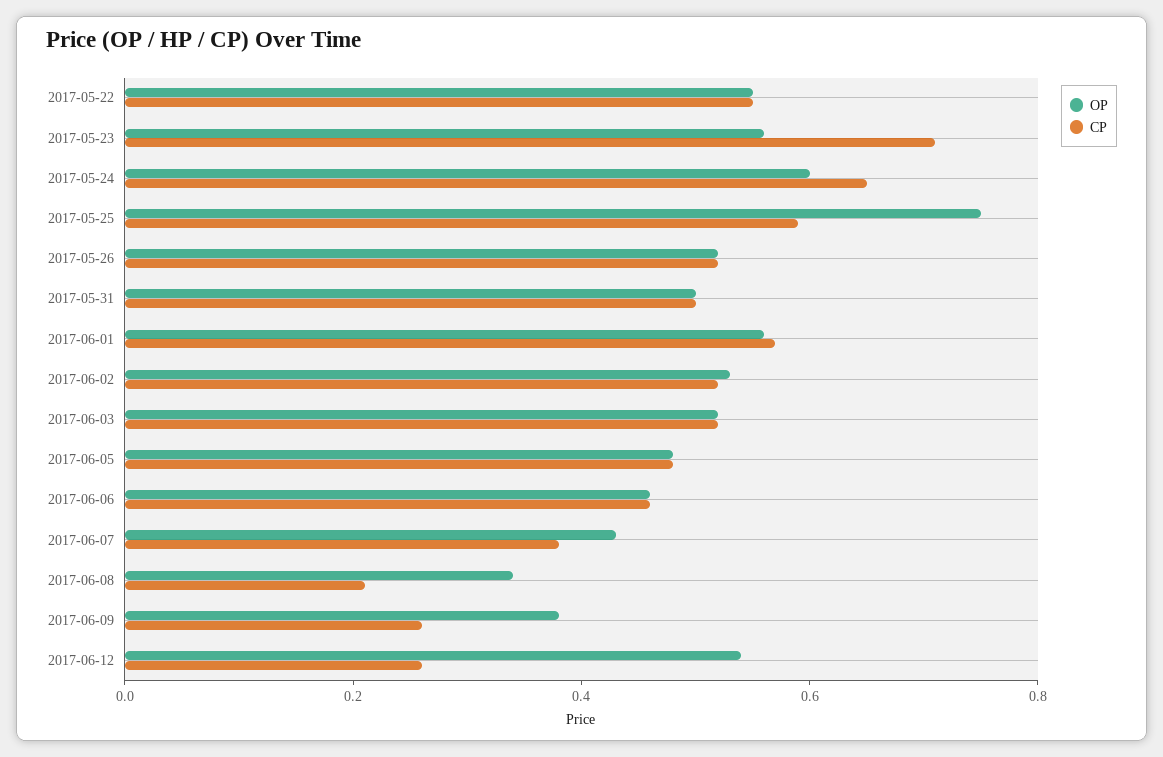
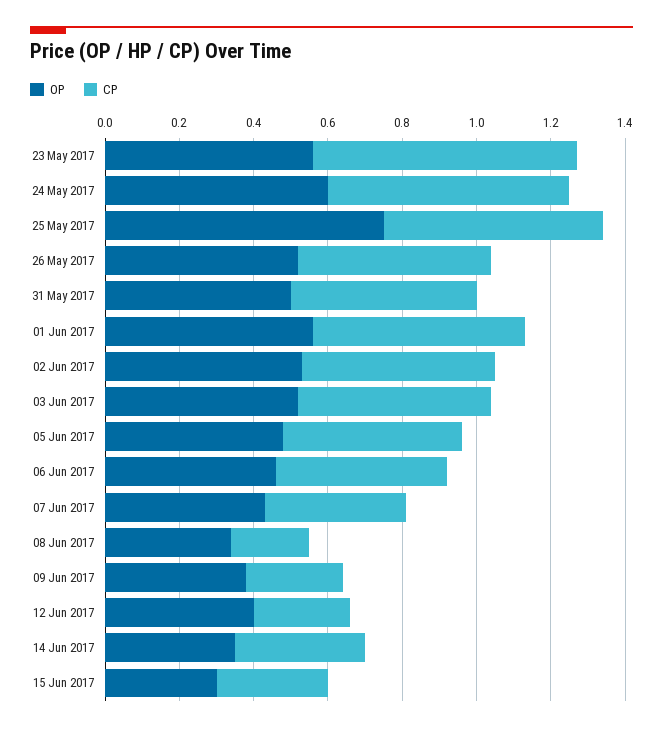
OP, 2017-05-22: 0.55 -> none
CP, 2017-05-22: 0.55 -> none
OP, 2017-06-12: 0.55 -> 0.4
OP, 14 Jun 2017: none -> 0.35
CP, 14 Jun 2017: none -> 0.35
OP, 15 Jun 2017: none -> 0.3
CP, 15 Jun 2017: none -> 0.3

